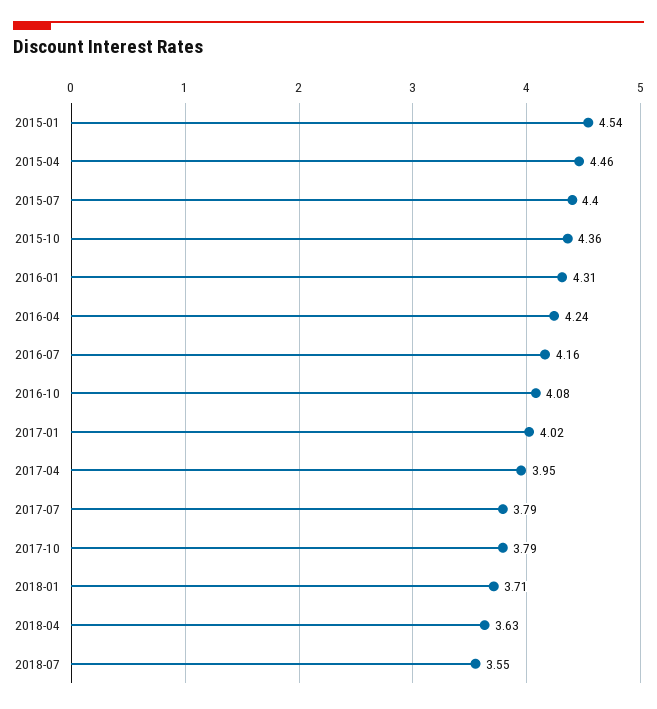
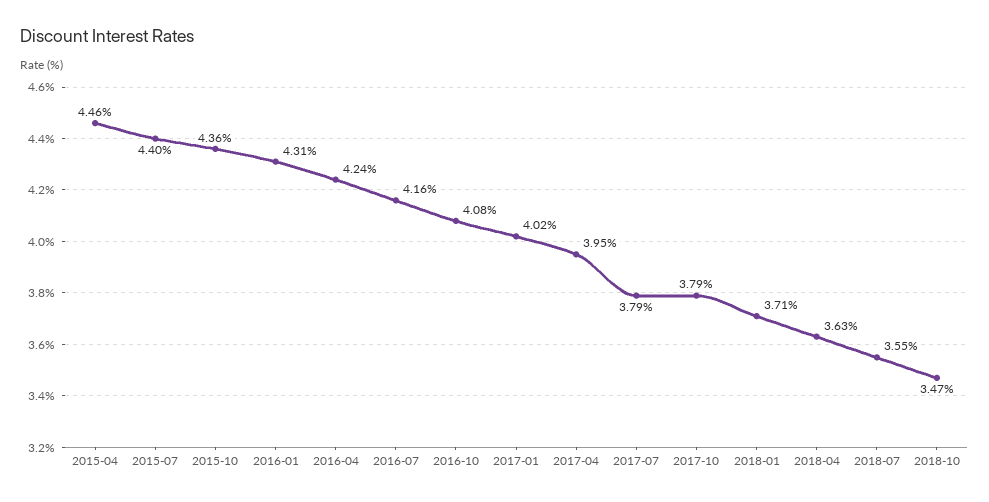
2015-01: 4.54 -> none
2018-10: none -> 3.47

